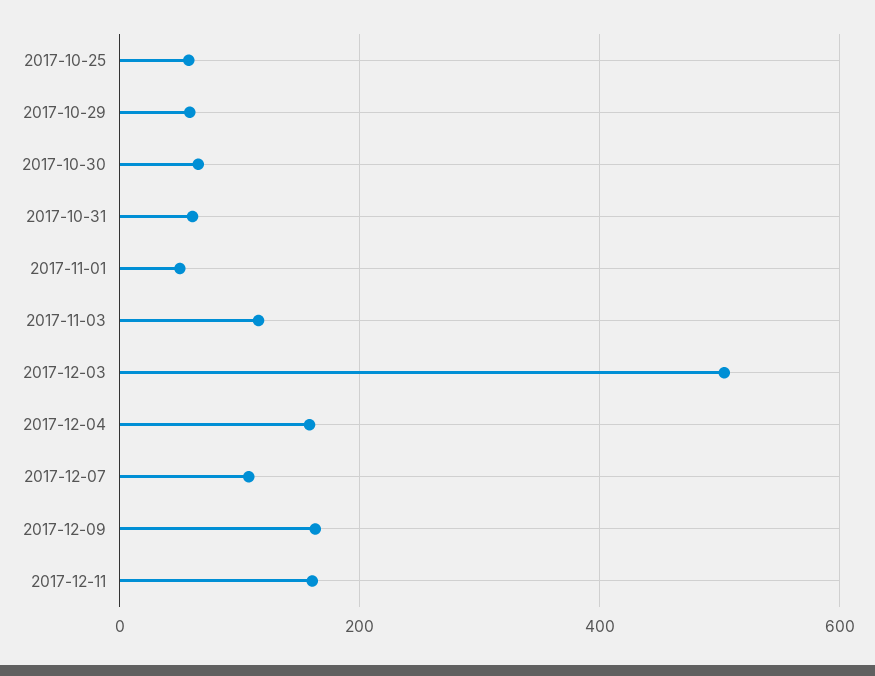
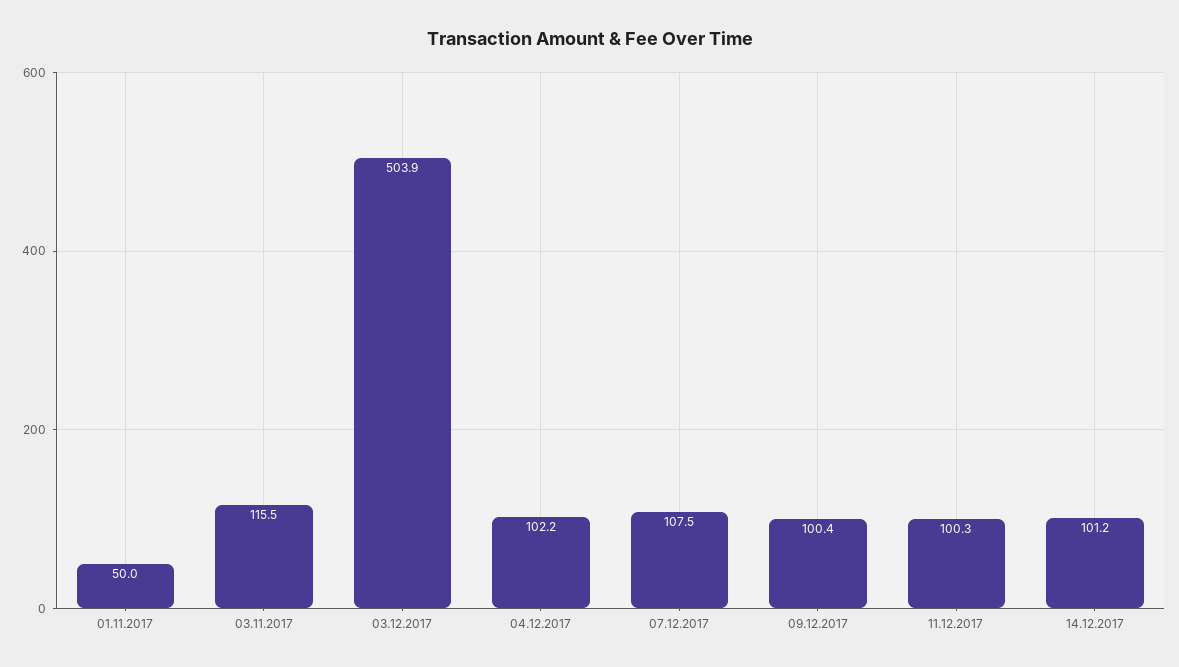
2017-10-25: 60 -> none
2017-10-29: 60 -> none
2017-10-30: 60 -> none
2017-10-31: 60 -> none
2017-12-04: 160 -> 102.2
2017-12-09: 160 -> 100.4
2017-12-11: 160 -> 100.3
14.12.2017: none -> 101.2

